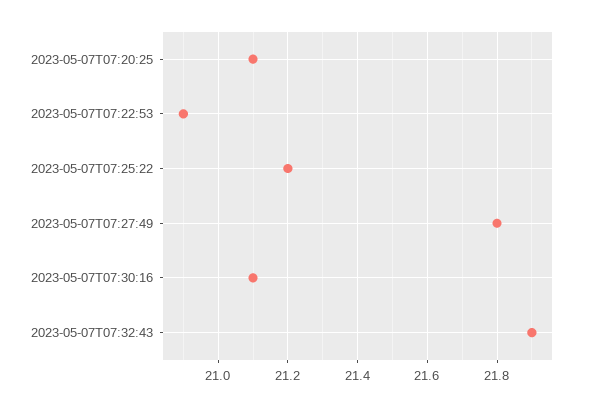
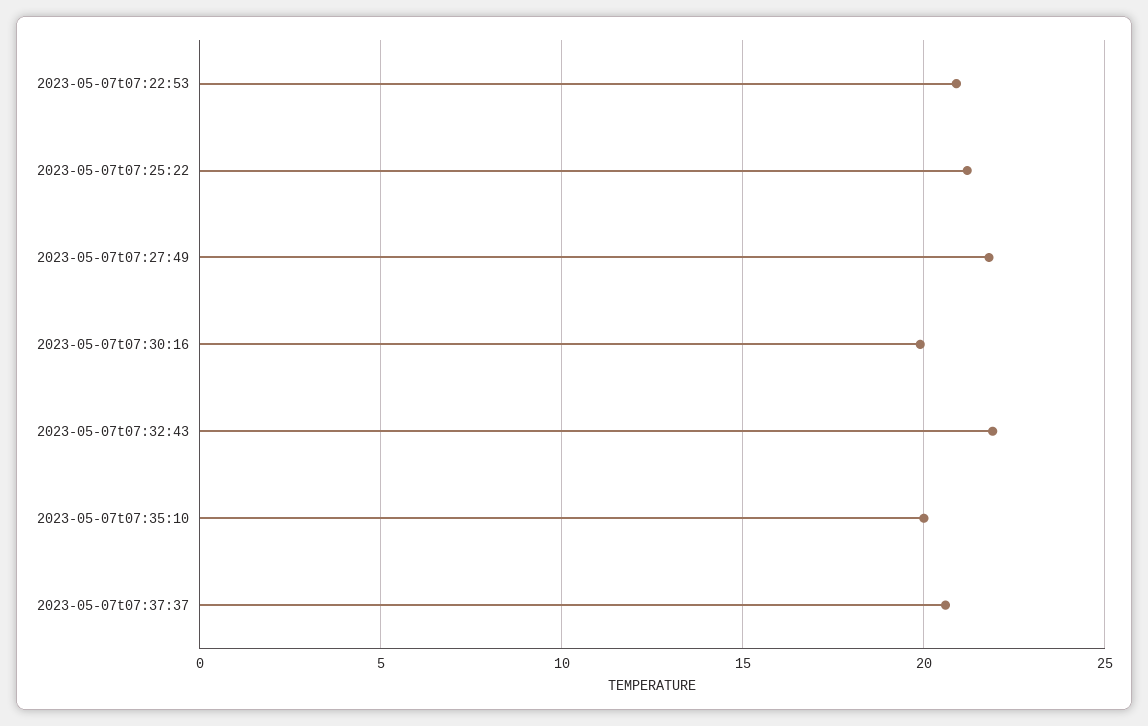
2023-05-07T07:20:25: 21.1 -> none
2023-05-07T07:30:16: 21.1 -> 20
2023-05-07t07:35:10: none -> 20
2023-05-07t07:37:37: none -> 20.5

